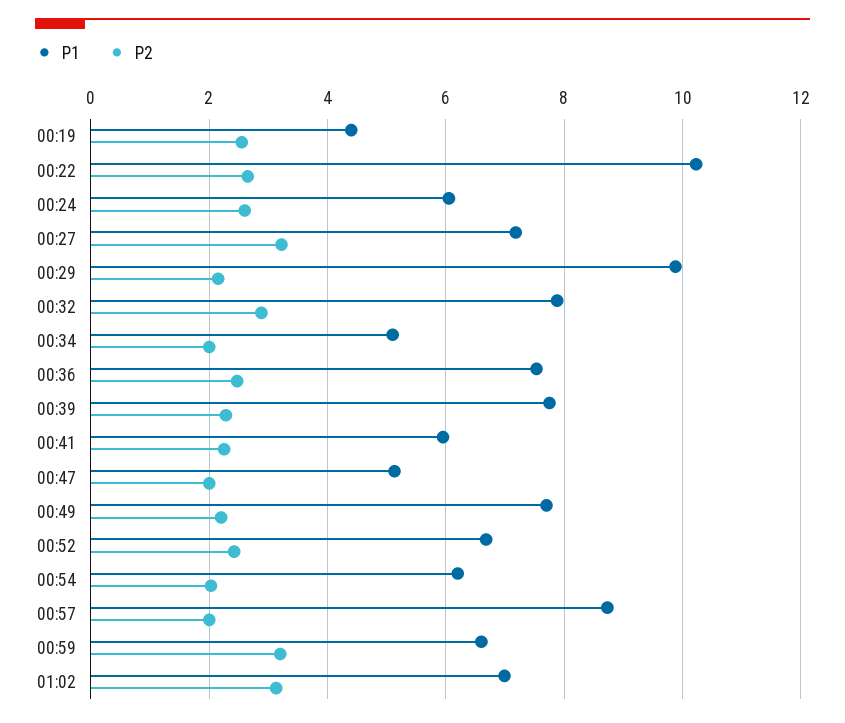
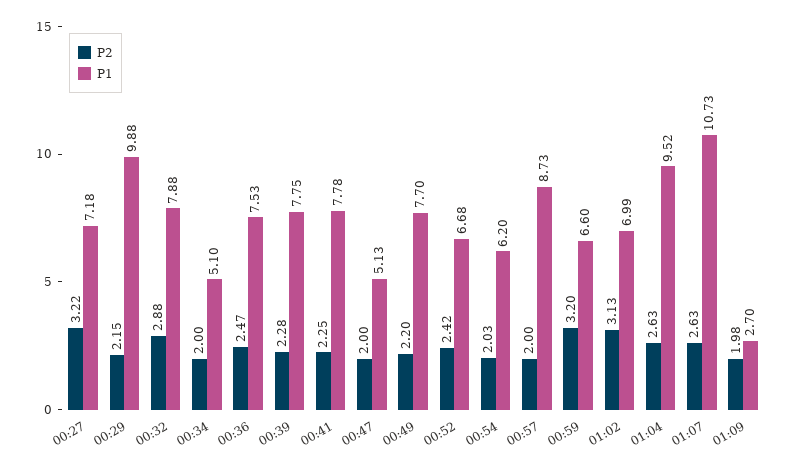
P1, 00:19: 4.4 -> none
P2, 00:19: 2.6 -> none
P1, 00:22: 10.2 -> none
P2, 00:22: 2.6 -> none
P1, 00:24: 6 -> none
P2, 00:24: 2.6 -> none
P1, 00:41: 6 -> 7.78
P2, 01:04: none -> 2.63
P1, 01:04: none -> 9.52
P2, 01:07: none -> 2.63
P1, 01:07: none -> 10.73
P2, 01:09: none -> 1.98
P1, 01:09: none -> 2.7

